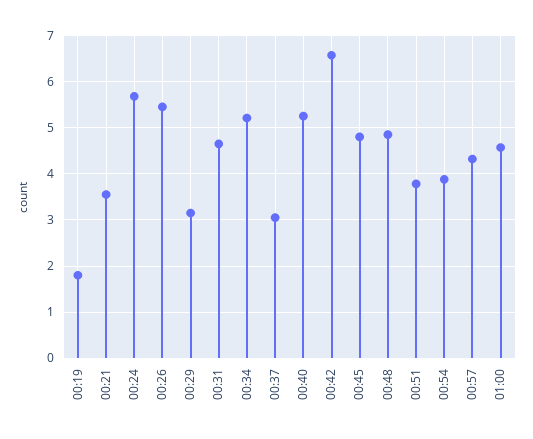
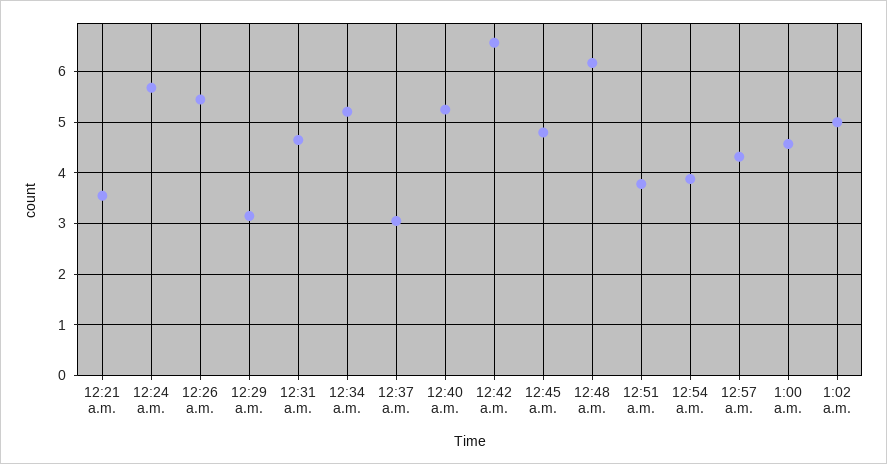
00:19: 1.8 -> none
00:48: 4.8 -> 6.2
1:02 a.m.: none -> 5

